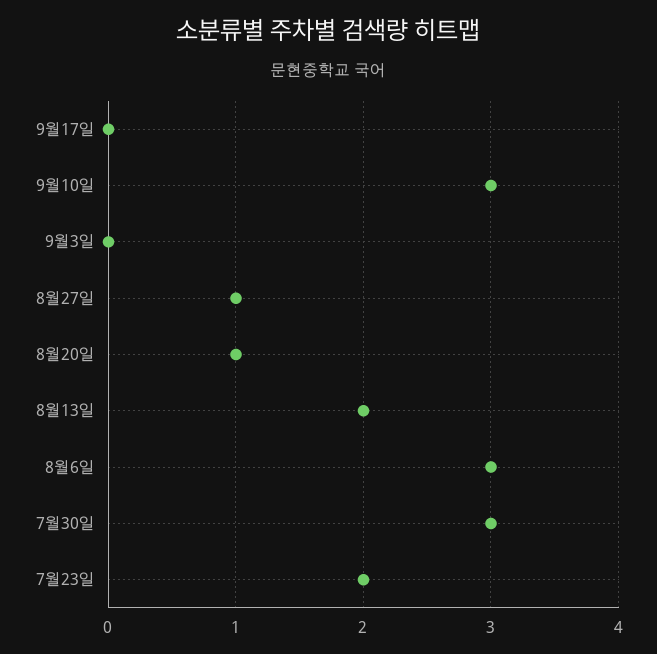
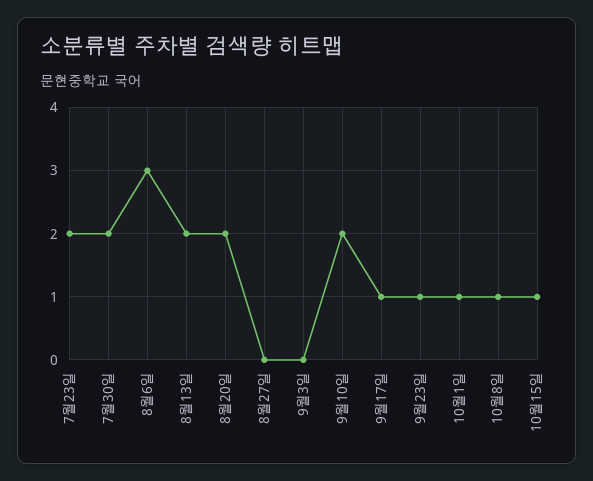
9월17일: 0 -> 1
9월10일: 3 -> 2
8월27일: 1 -> 0
8월20일: 1 -> 2
7월30일: 3 -> 2
9월23일: none -> 1
10월1일: none -> 1
10월8일: none -> 1
10월15일: none -> 1

